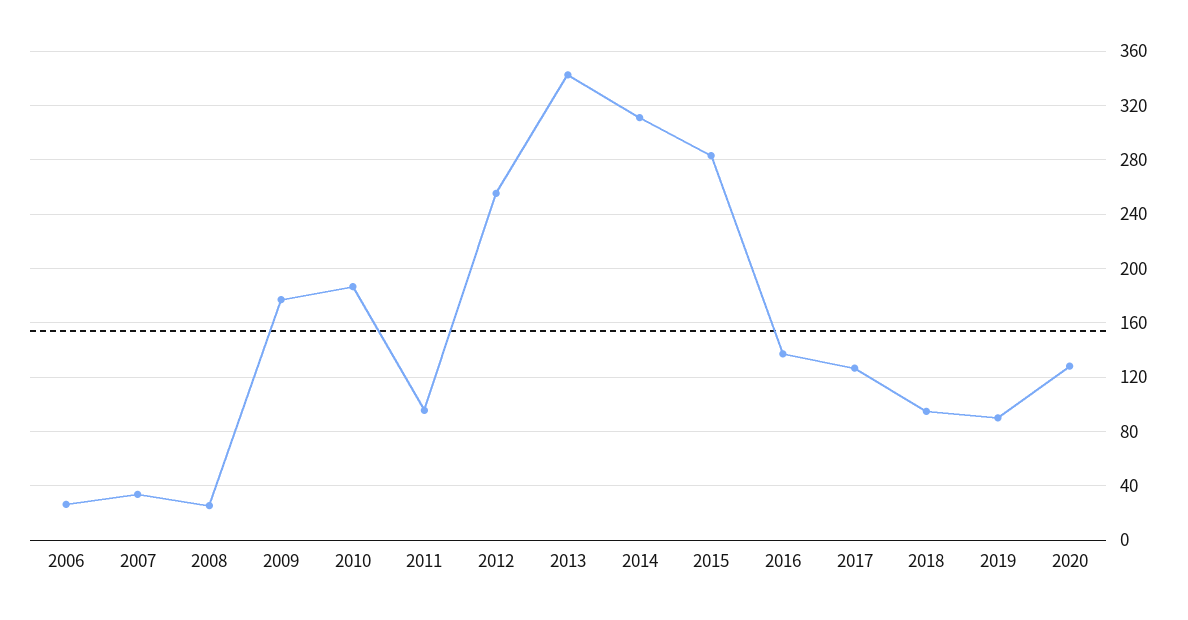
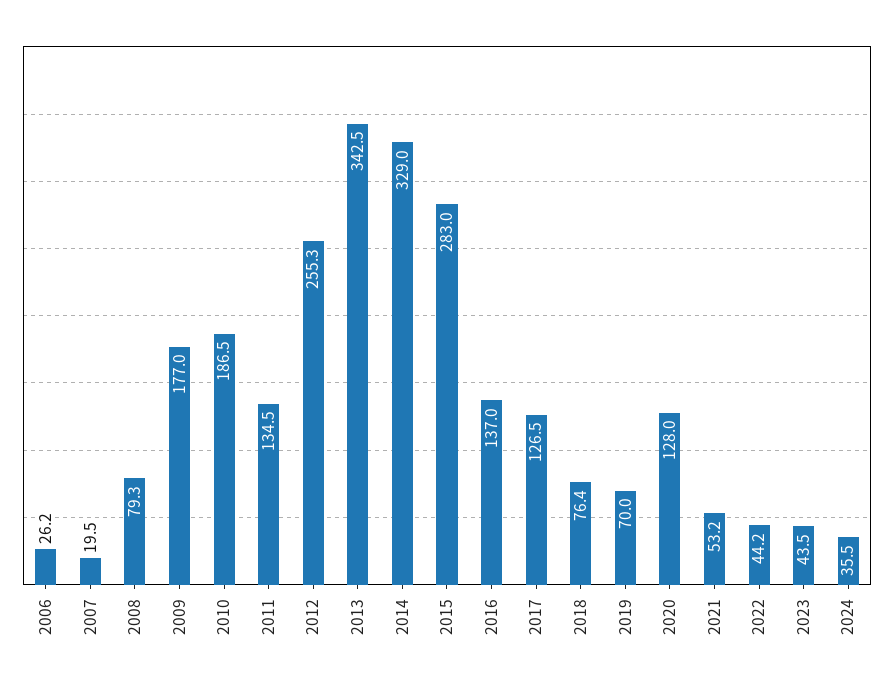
2007: 35 -> 19.5
2008: 25 -> 79.3
2011: 95 -> 134.5
2014: 310 -> 329
2018: 95 -> 76.4
2019: 90 -> 70
2021: none -> 53.2
2022: none -> 44.2
2023: none -> 43.5
2024: none -> 35.5

